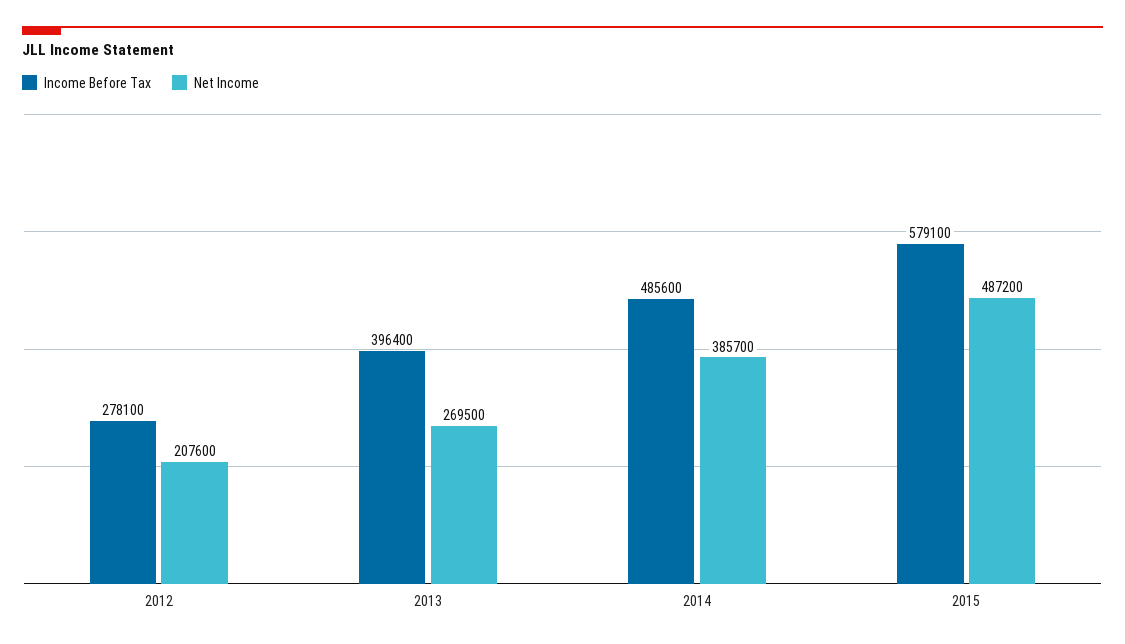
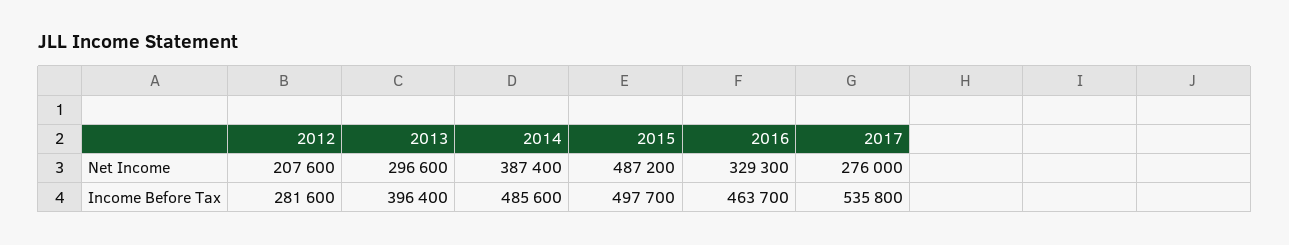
Income Before Tax, 2012: 278100 -> 281600
Net Income, 2013: 269500 -> 296600
Net Income, 2014: 385700 -> 387400
Income Before Tax, 2015: 579100 -> 497700
Net Income, 2016: none -> 329300
Net Income, 2017: none -> 276000
Income Before Tax, 2016: none -> 463700
Income Before Tax, 2017: none -> 535800

